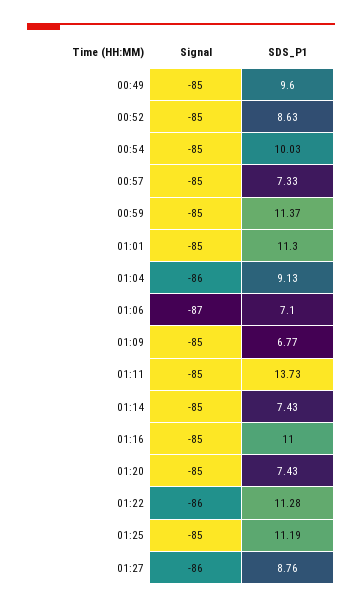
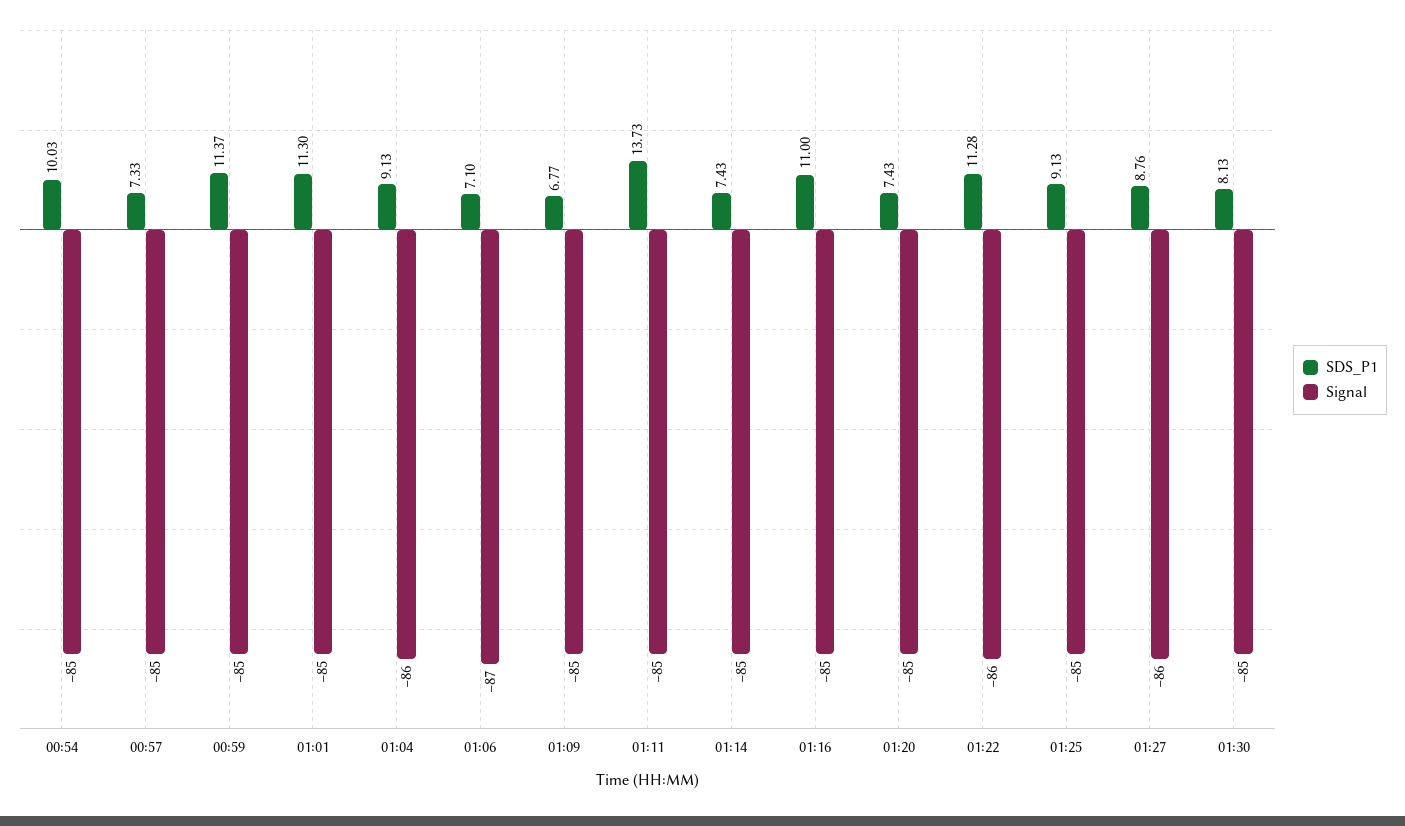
Signal, 00:49: -85 -> none
SDS_P1, 00:49: 9.6 -> none
Signal, 00:52: -85 -> none
SDS_P1, 00:52: 8.63 -> none
SDS_P1, 01:25: 11.19 -> 9.13
SDS_P1, 01:30: none -> 8.13
Signal, 01:30: none -> -85

